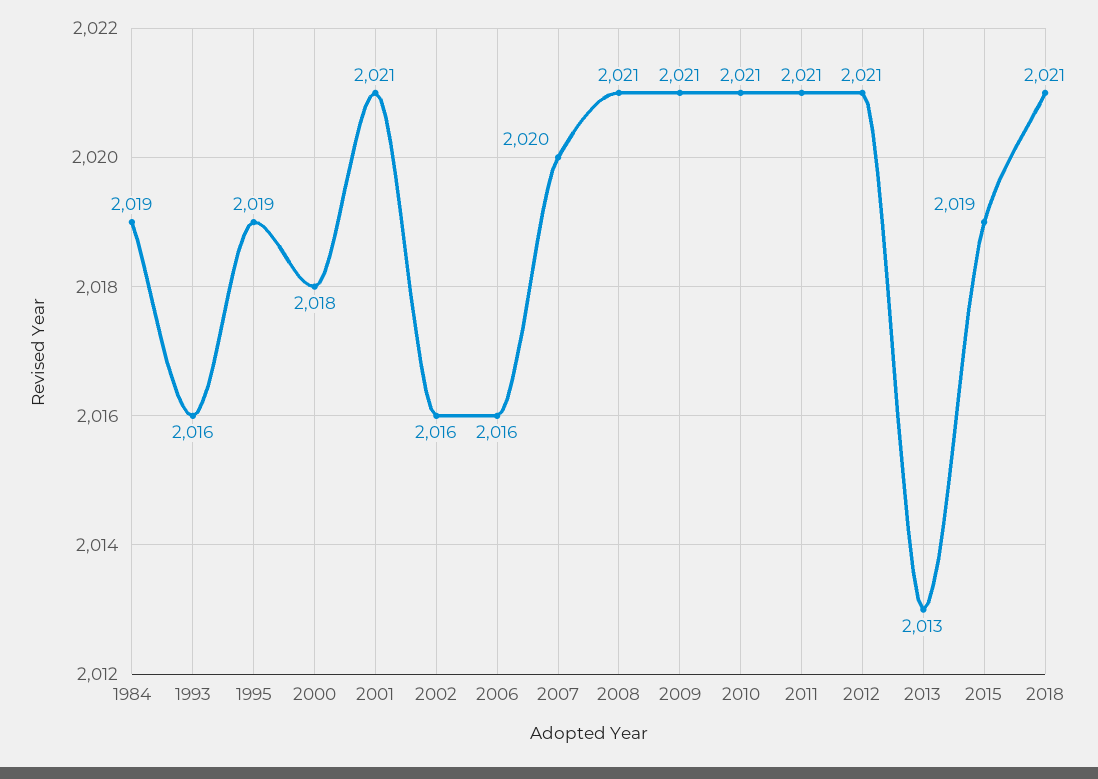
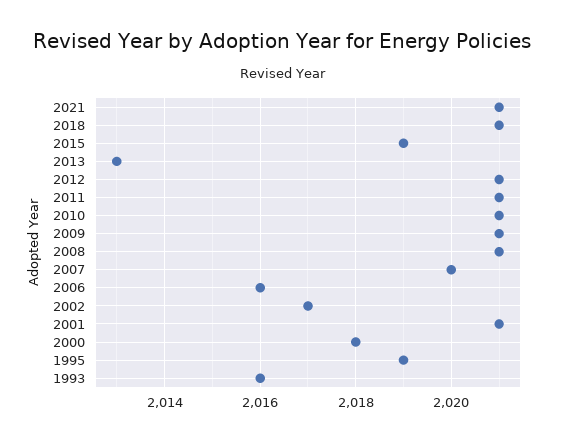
1984: 2019 -> none
2002: 2016 -> 2017
2021: none -> 2021

